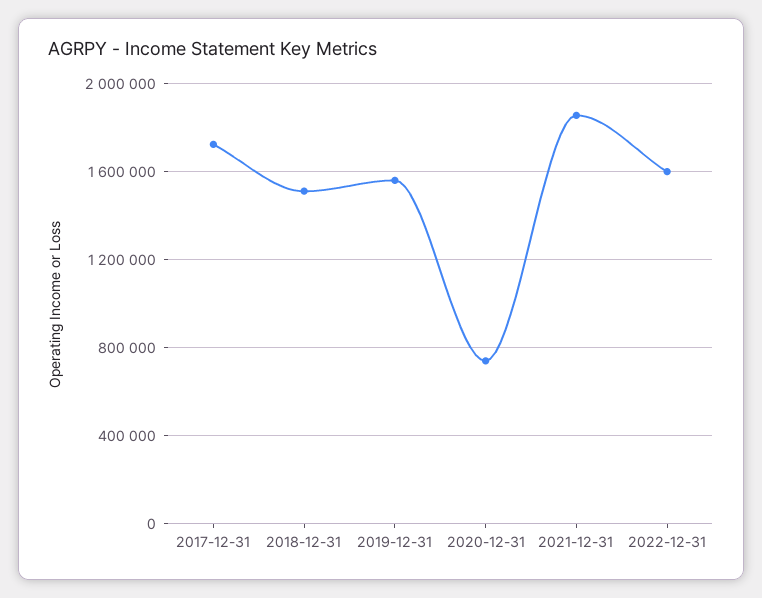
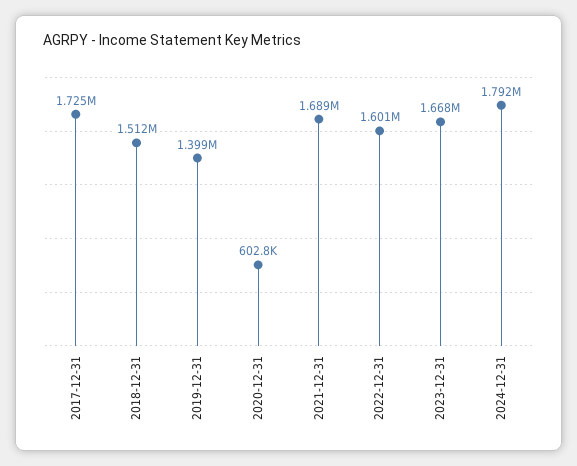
2019-12-31: 1550000 -> 1399000
2020-12-31: 750000 -> 602800
2021-12-31: 1850000 -> 1689000
2023-12-31: none -> 1668000
2024-12-31: none -> 1792000

